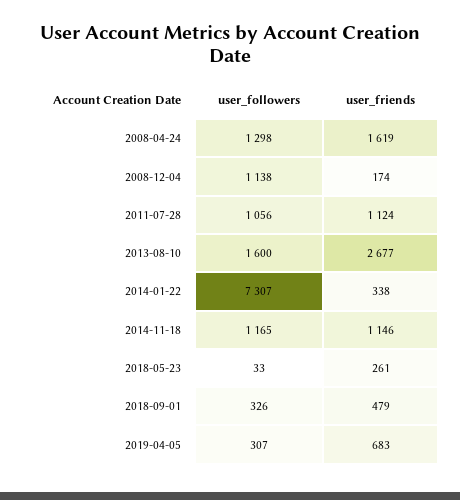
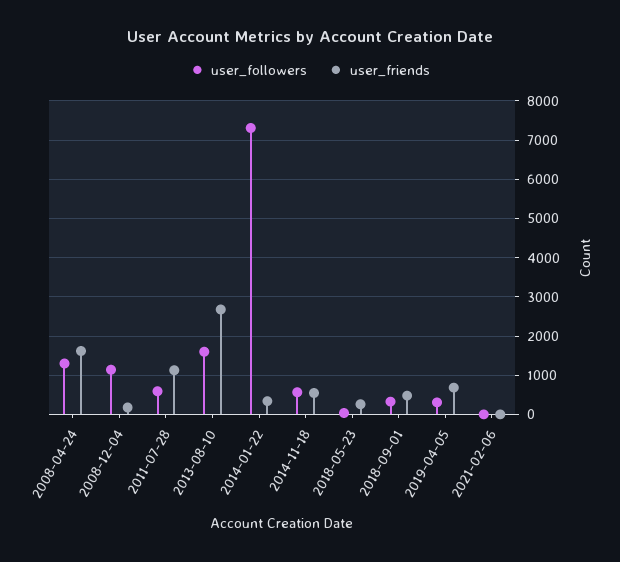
user_followers, 2011-07-28: 1056 -> 600
user_followers, 2014-11-18: 1165 -> 600
user_friends, 2014-11-18: 1146 -> 600
user_followers, 2021-02-06: none -> 0
user_friends, 2021-02-06: none -> 0

